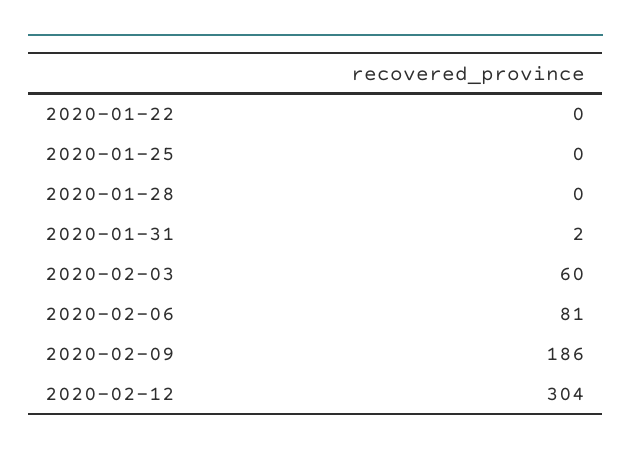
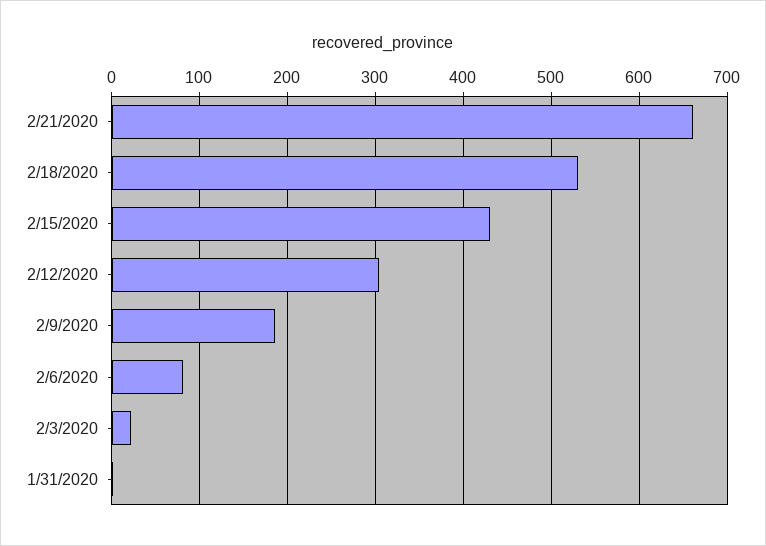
2020-01-22: 0 -> none
2020-01-25: 0 -> none
2020-01-28: 0 -> none
2020-02-03: 60 -> 20
2/21/2020: none -> 660
2/18/2020: none -> 530
2/15/2020: none -> 430

